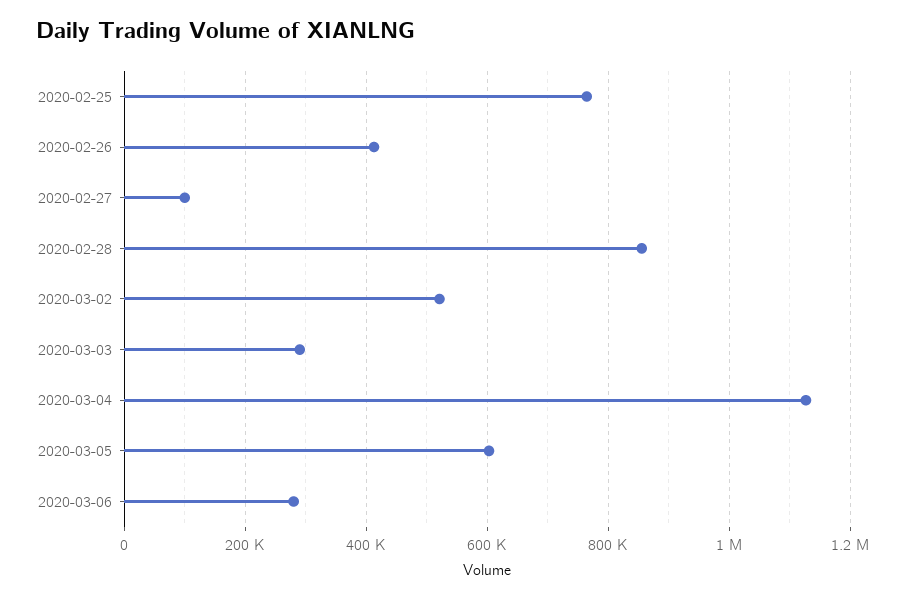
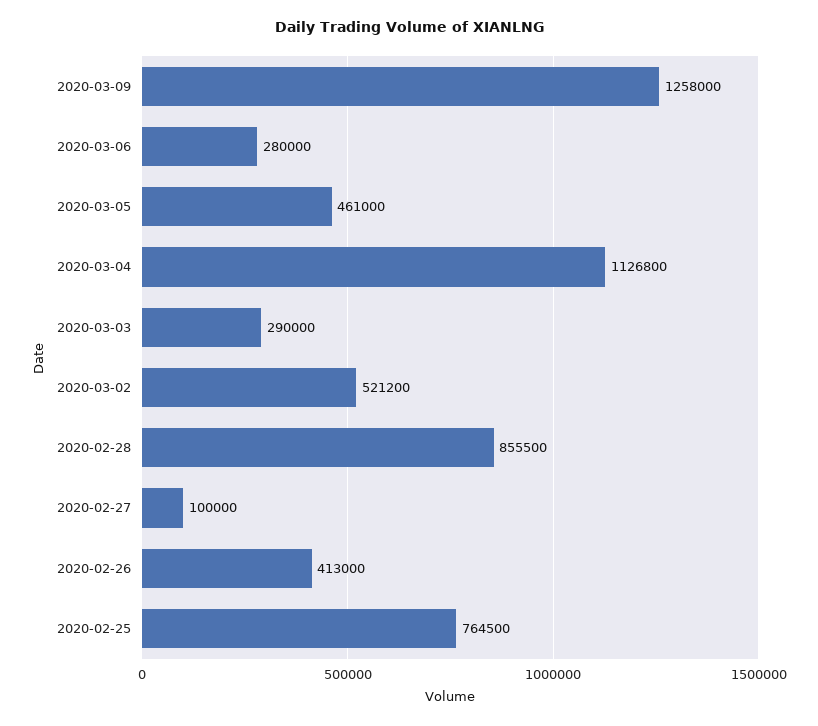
2020-03-05: 600000 -> 461000
2020-03-09: none -> 1258000

